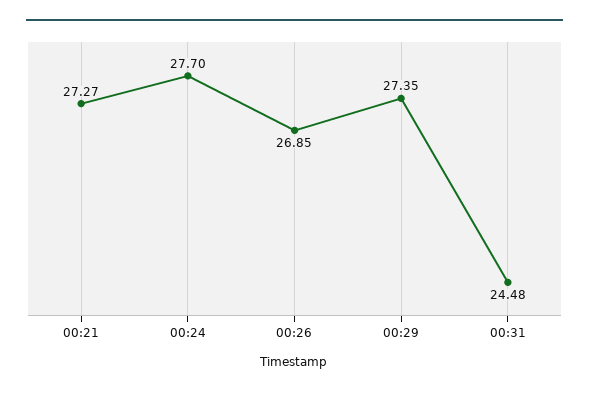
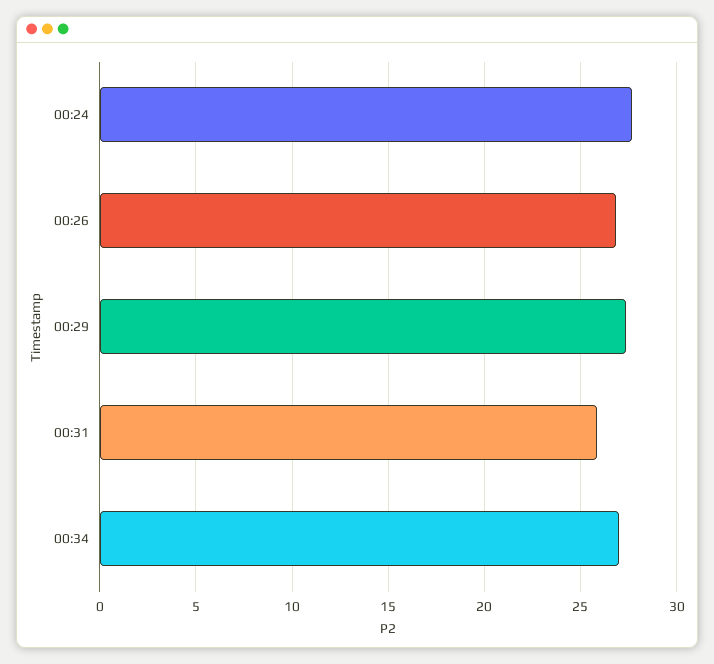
00:21: 27.27 -> none
00:31: 24.48 -> 26
00:34: none -> 27

